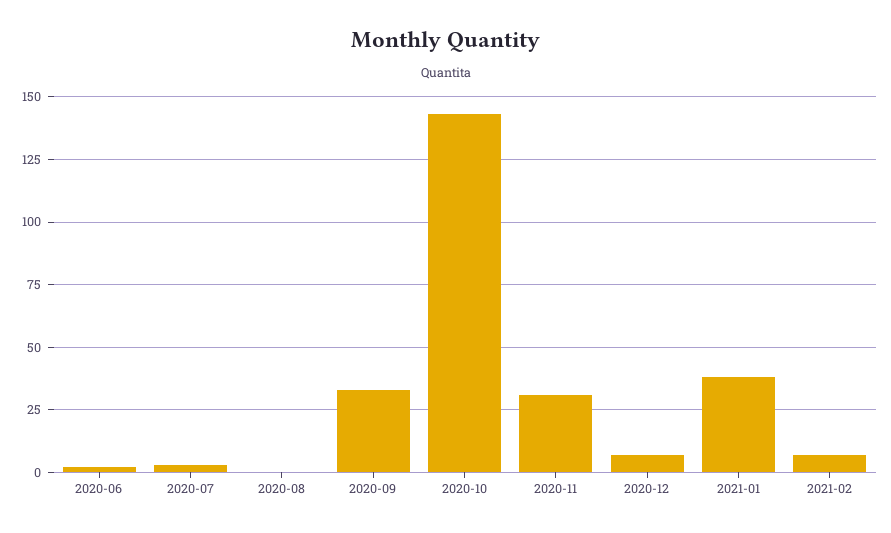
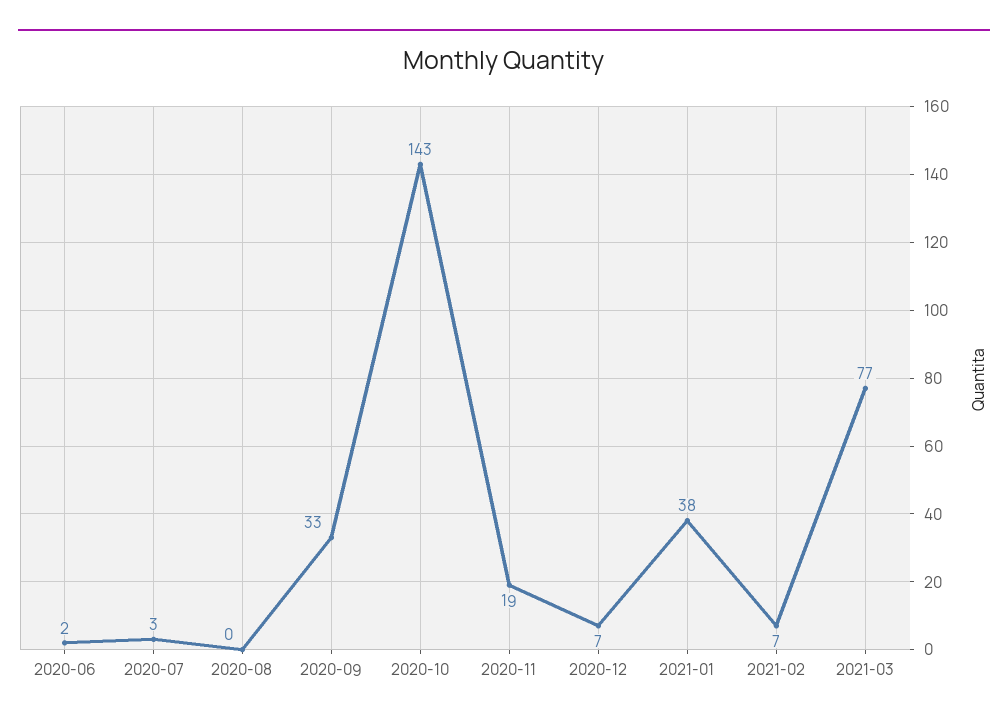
2020-11: 30 -> 19
2021-03: none -> 77

